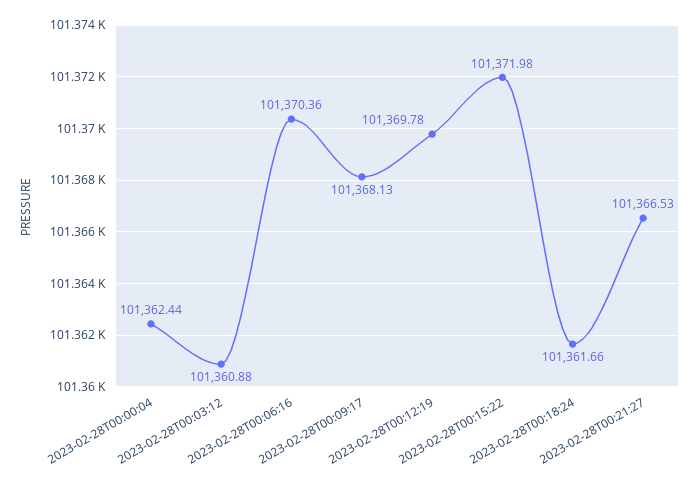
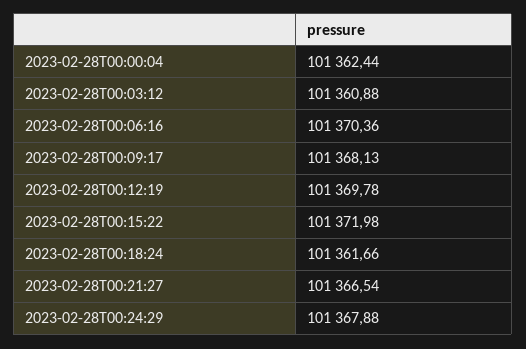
2023-02-28T00:21:27: 101366.53 -> 101366.54
2023-02-28T00:24:29: none -> 101367.88

